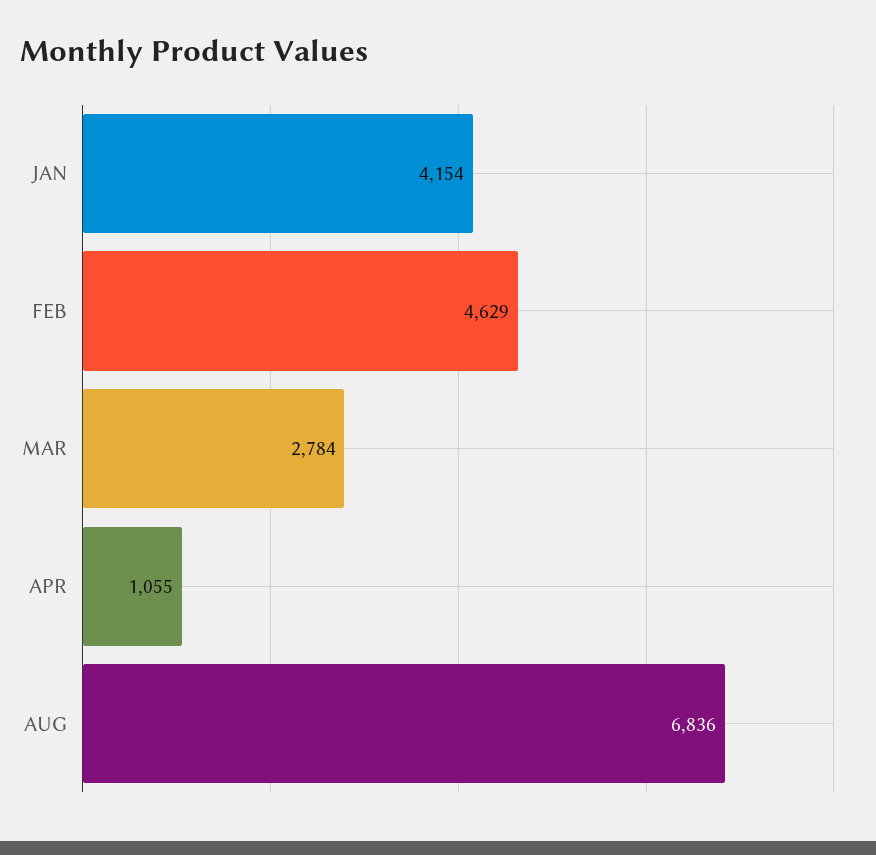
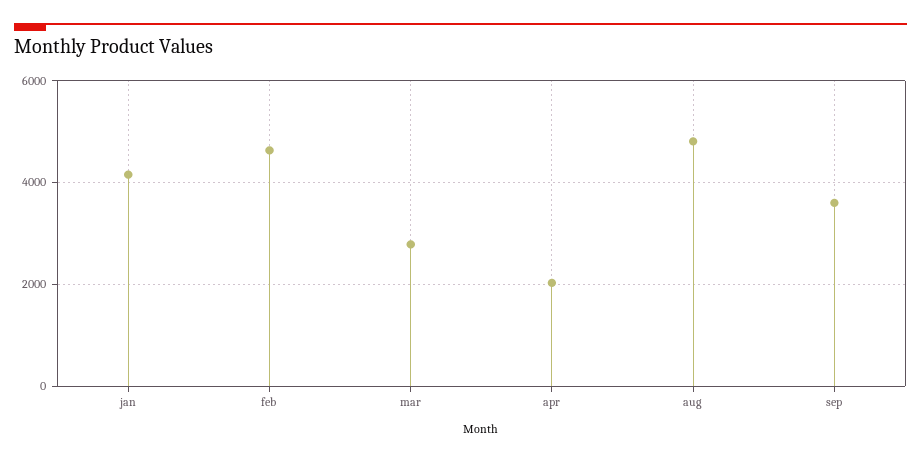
APR: 1055 -> 2000
AUG: 6836 -> 4800
sep: none -> 3600

